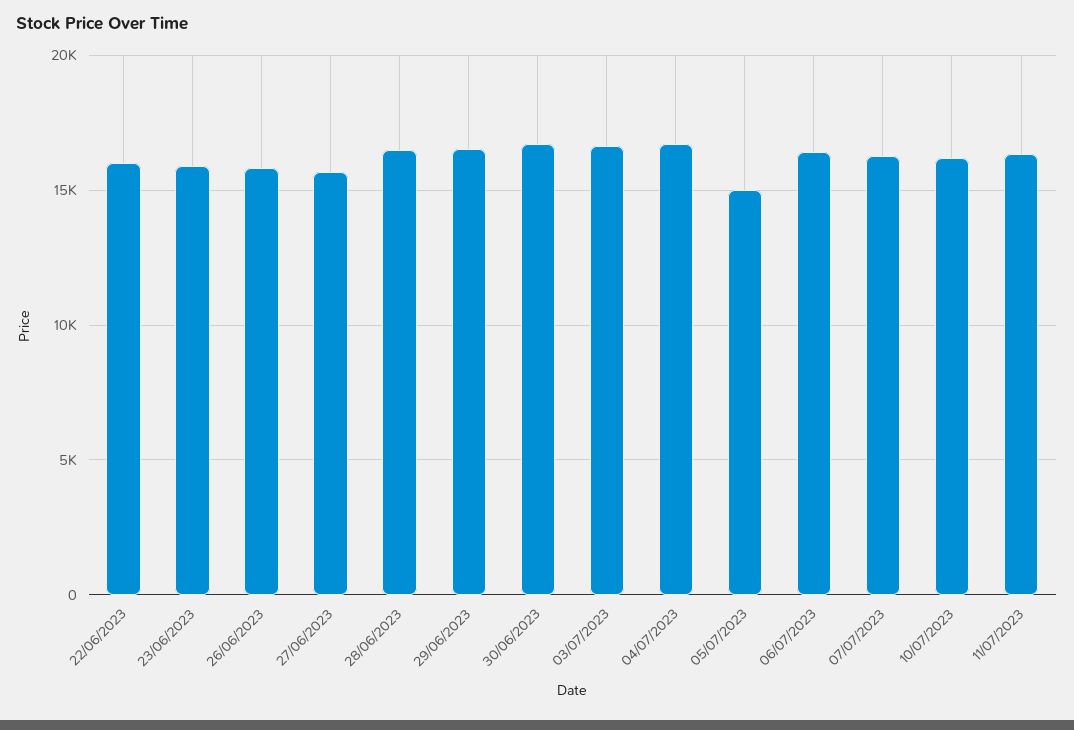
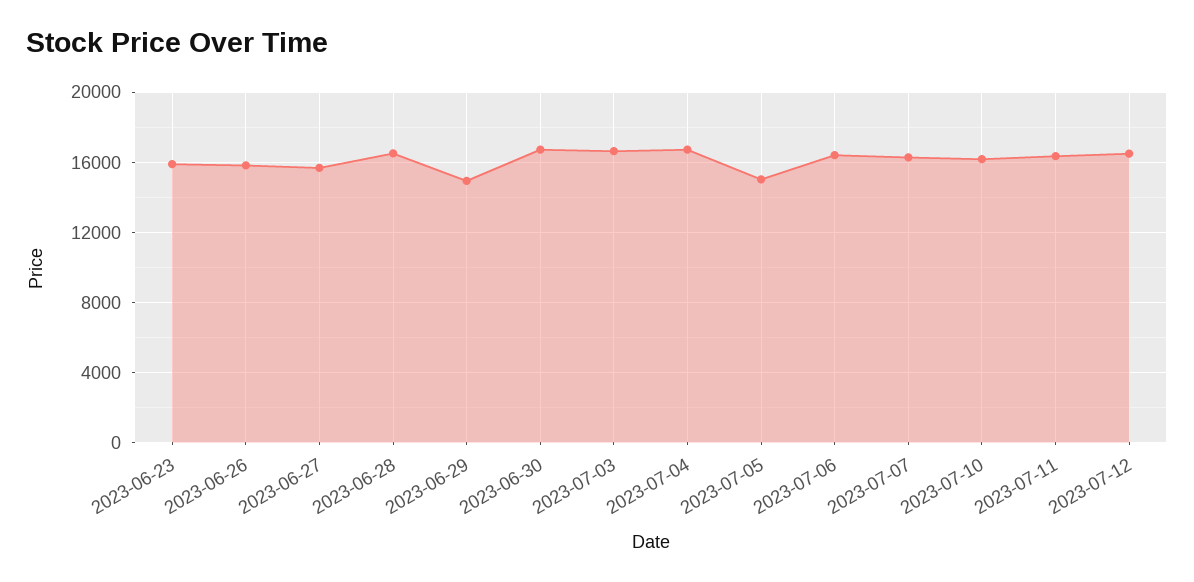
22/06/2023: 16000 -> none
29/06/2023: 16500 -> 15000
2023-07-12: none -> 16500

